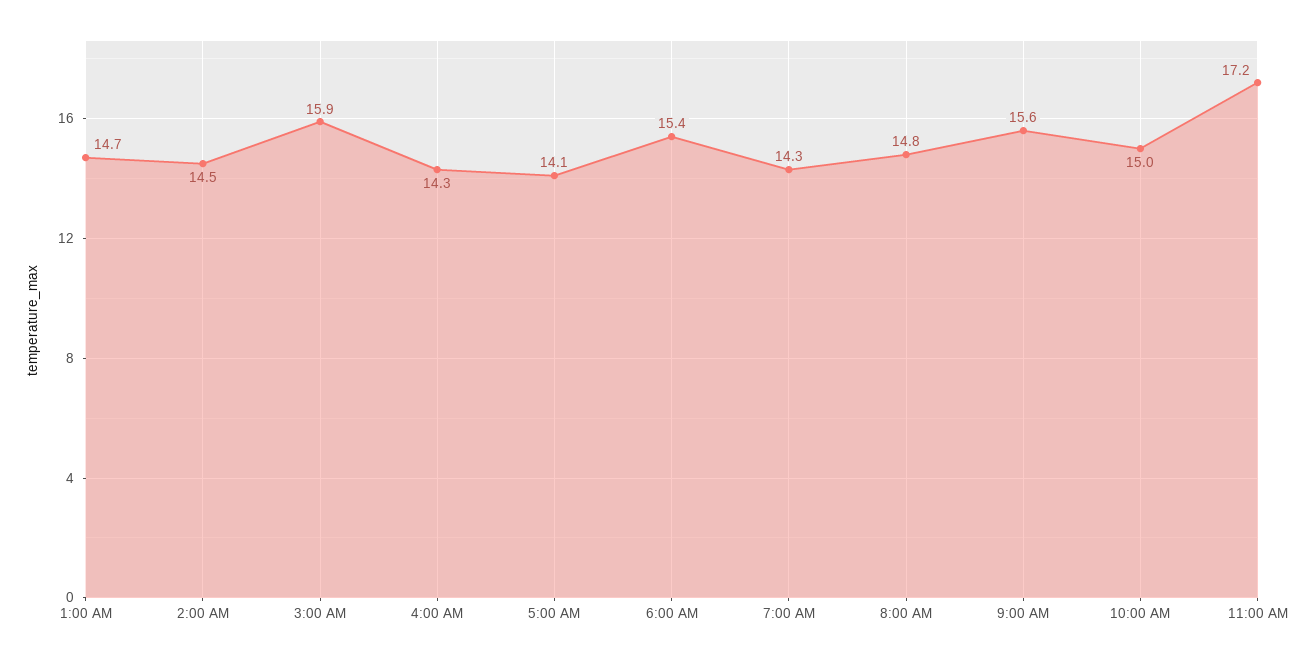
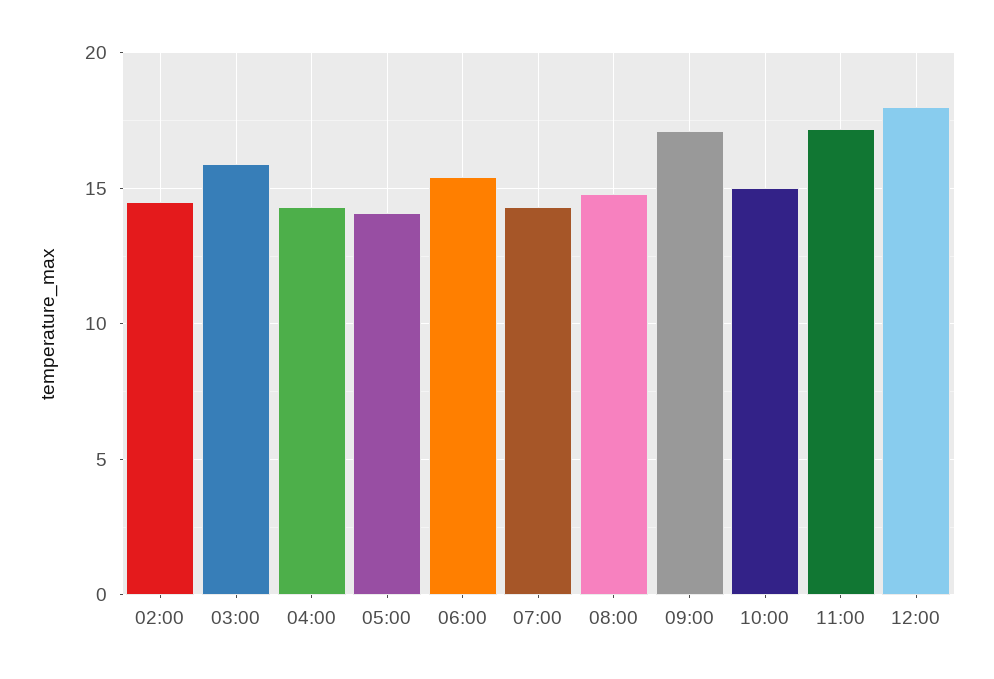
1:00 AM: 14.7 -> none
9:00 AM: 15.6 -> 17
12:00: none -> 18

